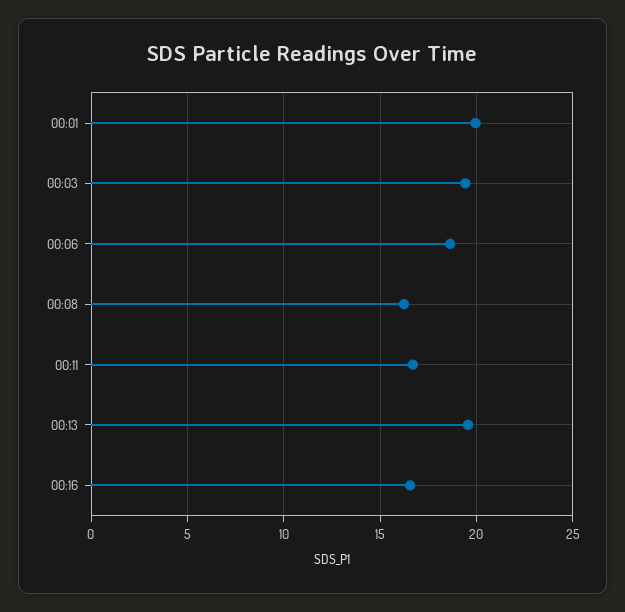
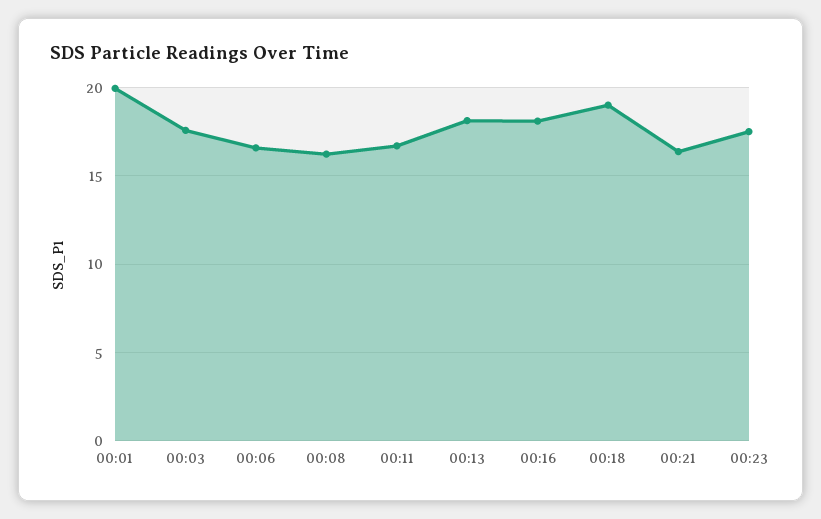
00:03: 19.5 -> 17.5
00:06: 18.5 -> 16.5
00:13: 19.5 -> 18
00:16: 16.5 -> 18
00:18: none -> 19
00:21: none -> 16.5
00:23: none -> 17.5

